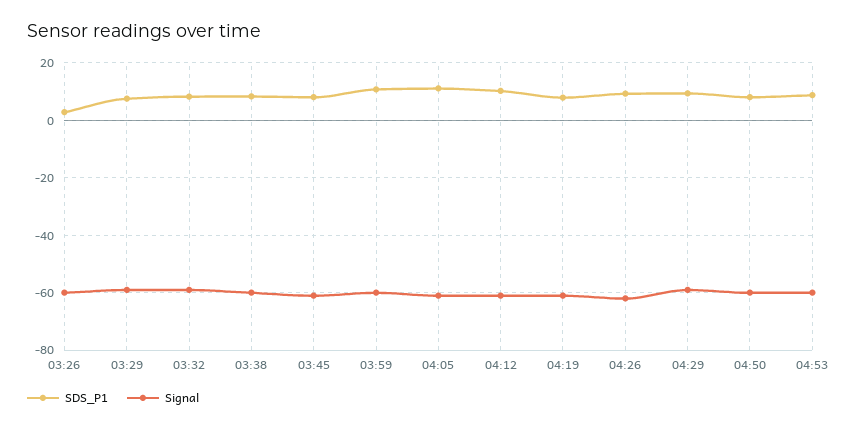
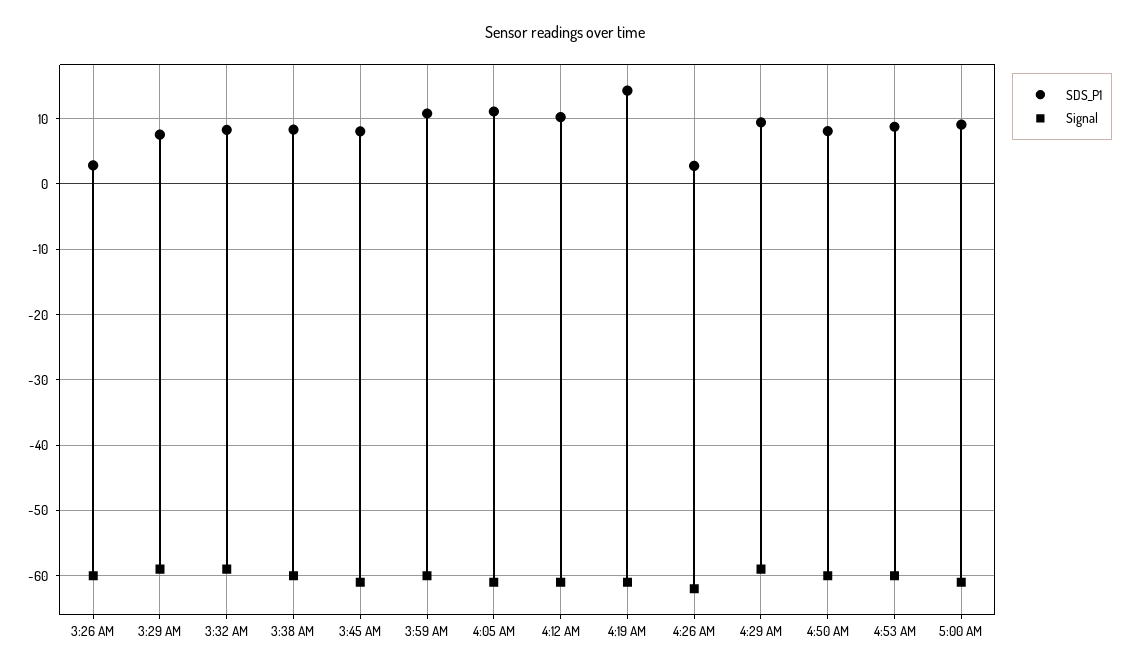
SDS_P1, 04:19: 7.5 -> 14
SDS_P1, 04:26: 10 -> 3
SDS_P1, 5:00 AM: none -> 9
Signal, 5:00 AM: none -> -61

